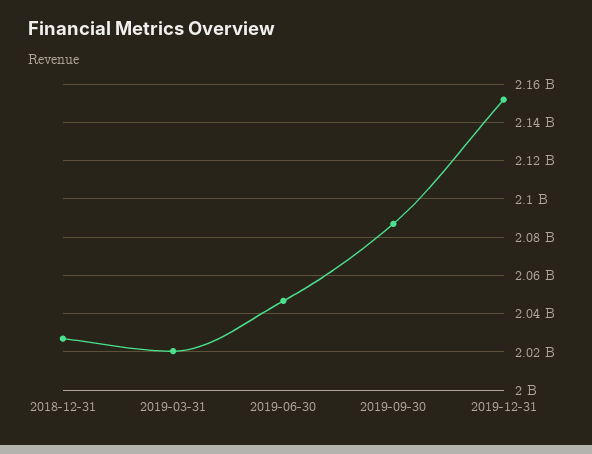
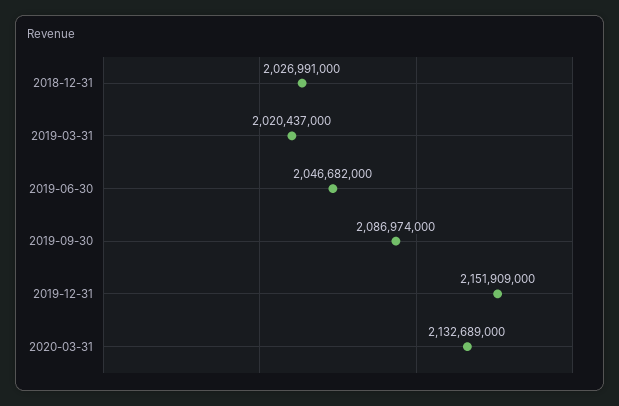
2020-03-31: none -> 2132689000

